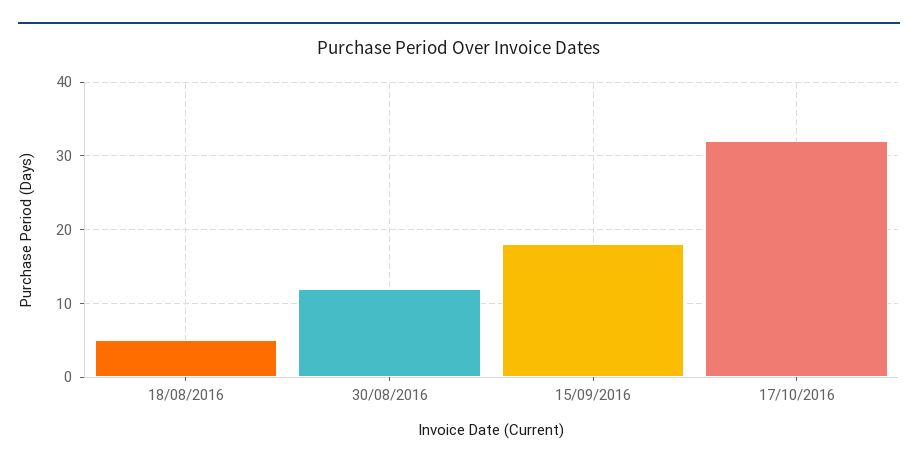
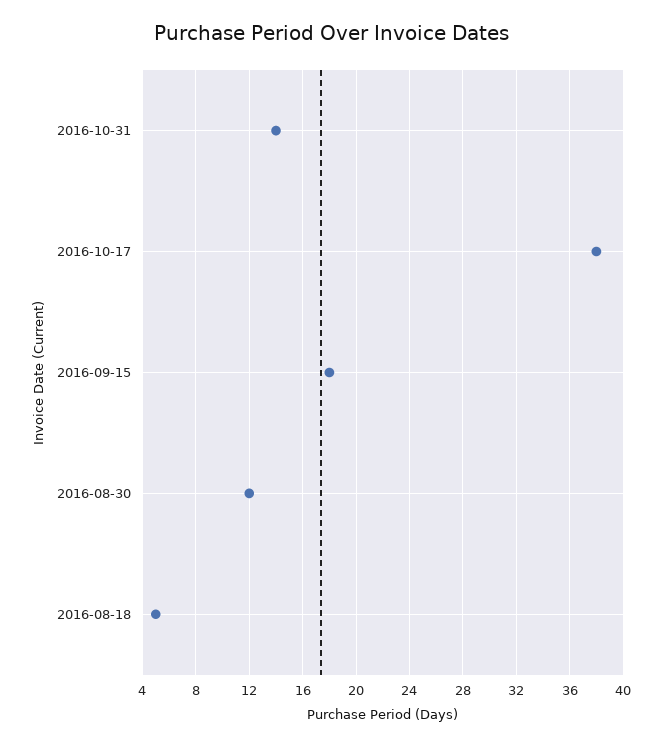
17/10/2016: 32 -> 38
2016-10-31: none -> 14

